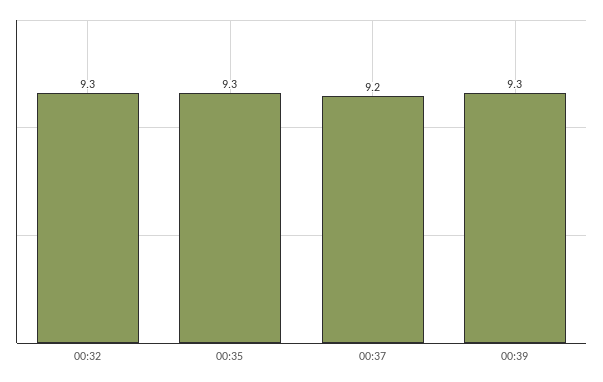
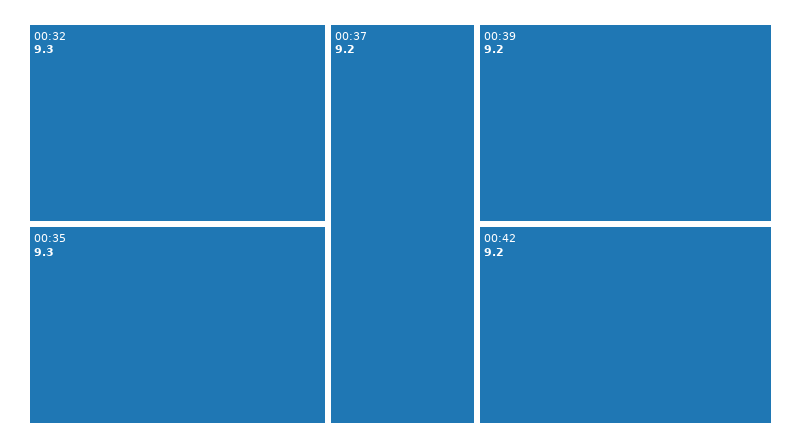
00:39: 9.3 -> 9.2
00:42: none -> 9.2

